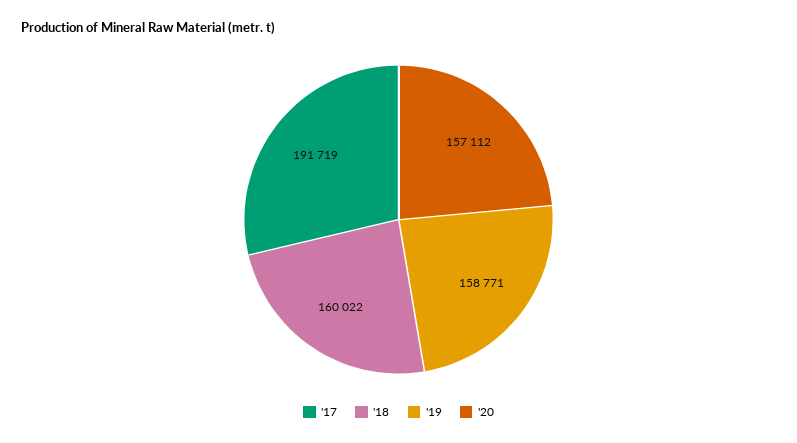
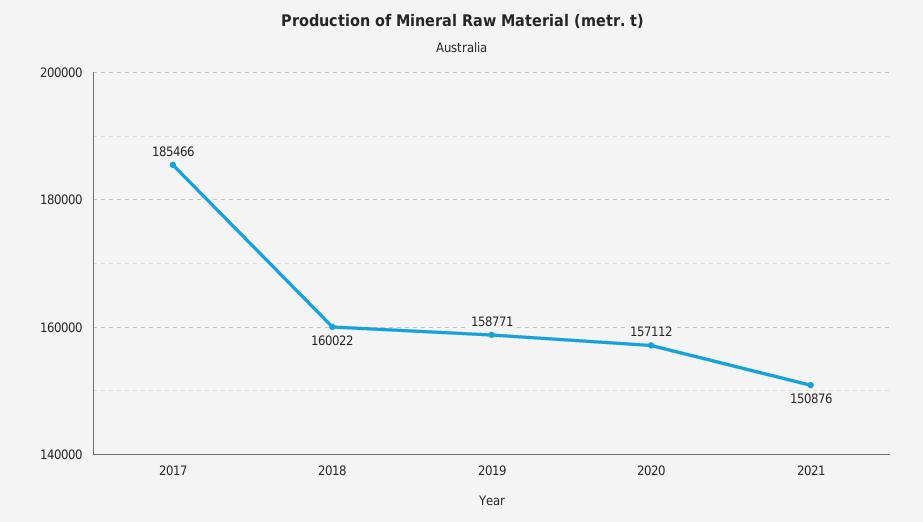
'17: 191719 -> 185466
2021: none -> 150876

